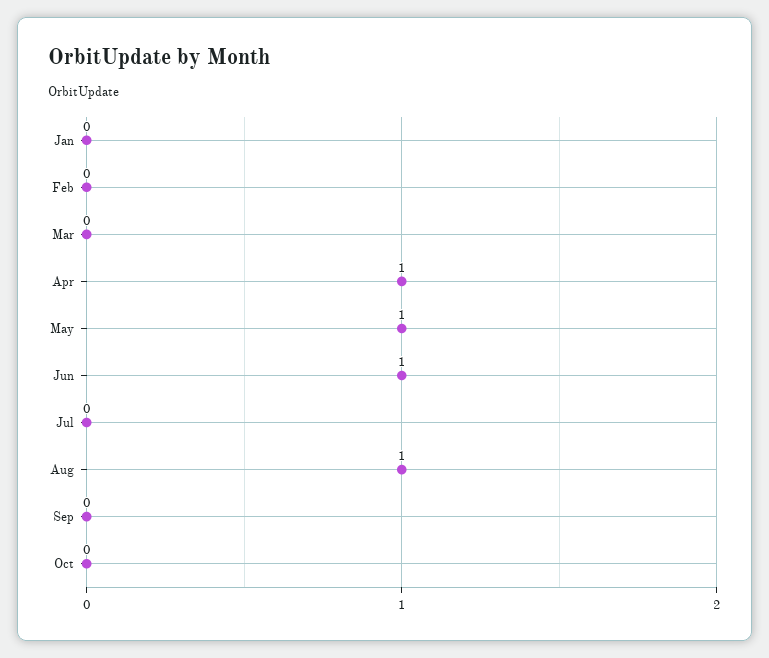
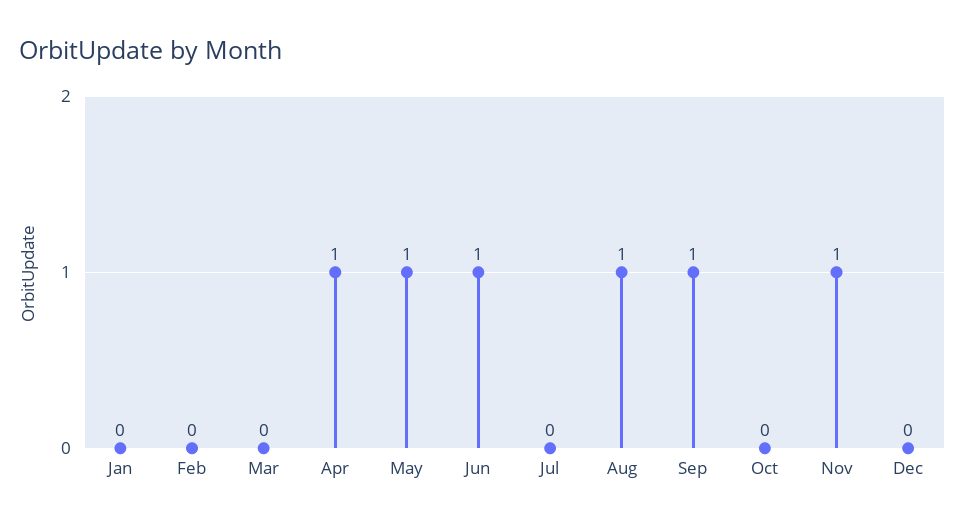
Sep: 0 -> 1
Nov: none -> 1
Dec: none -> 0

